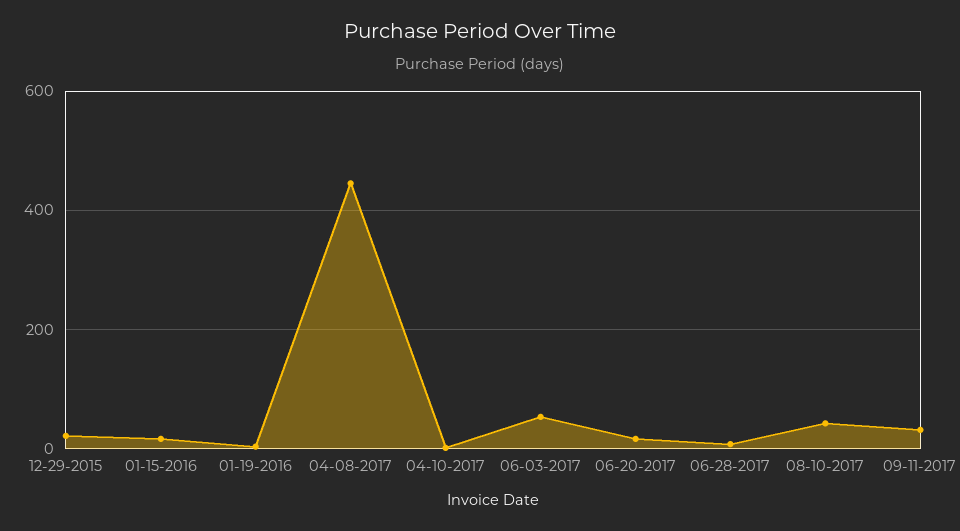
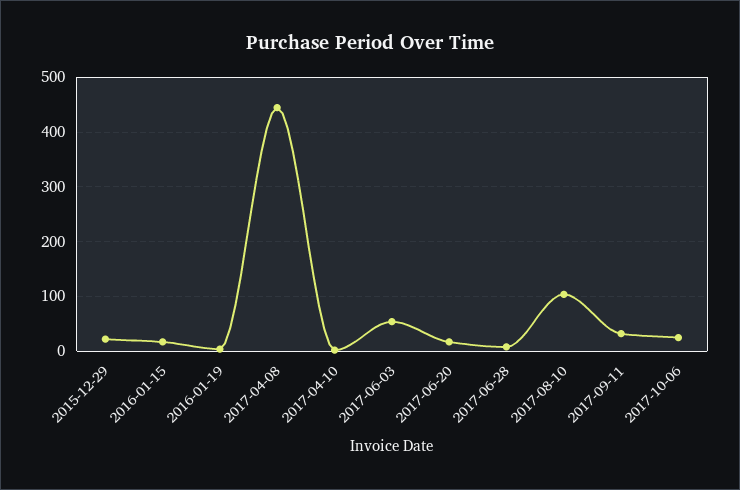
08-10-2017: 40 -> 100
2017-10-06: none -> 20

